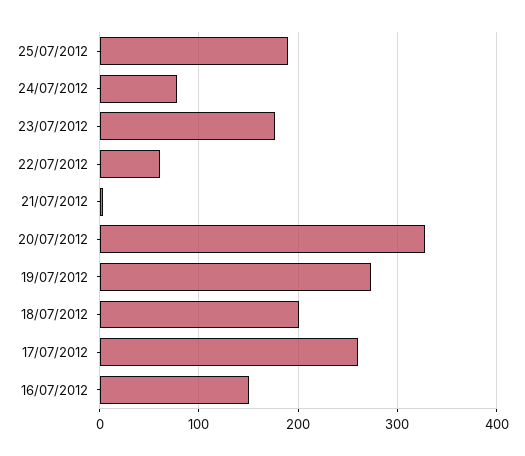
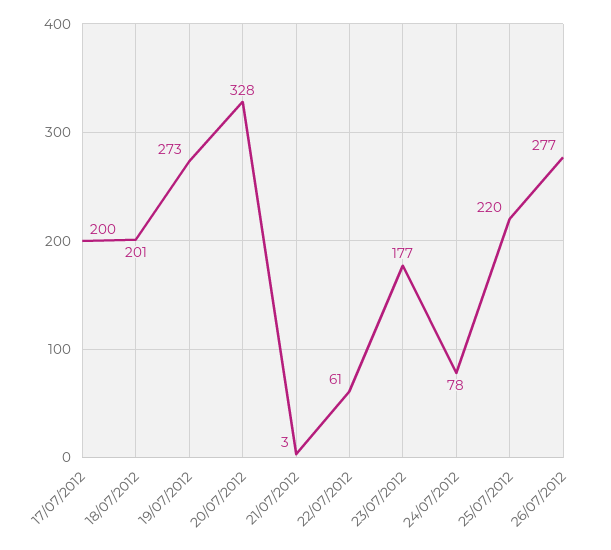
25/07/2012: 190 -> 220
17/07/2012: 260 -> 200
16/07/2012: 150 -> none
26/07/2012: none -> 277

